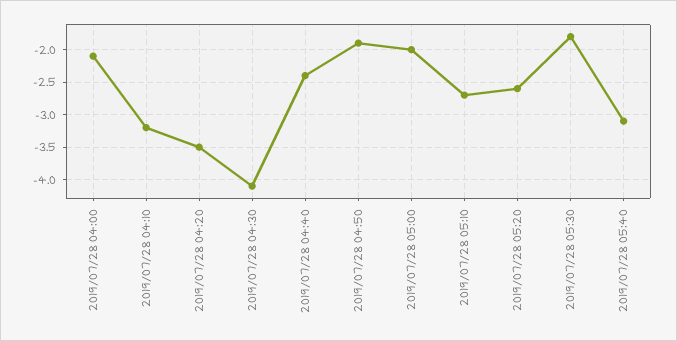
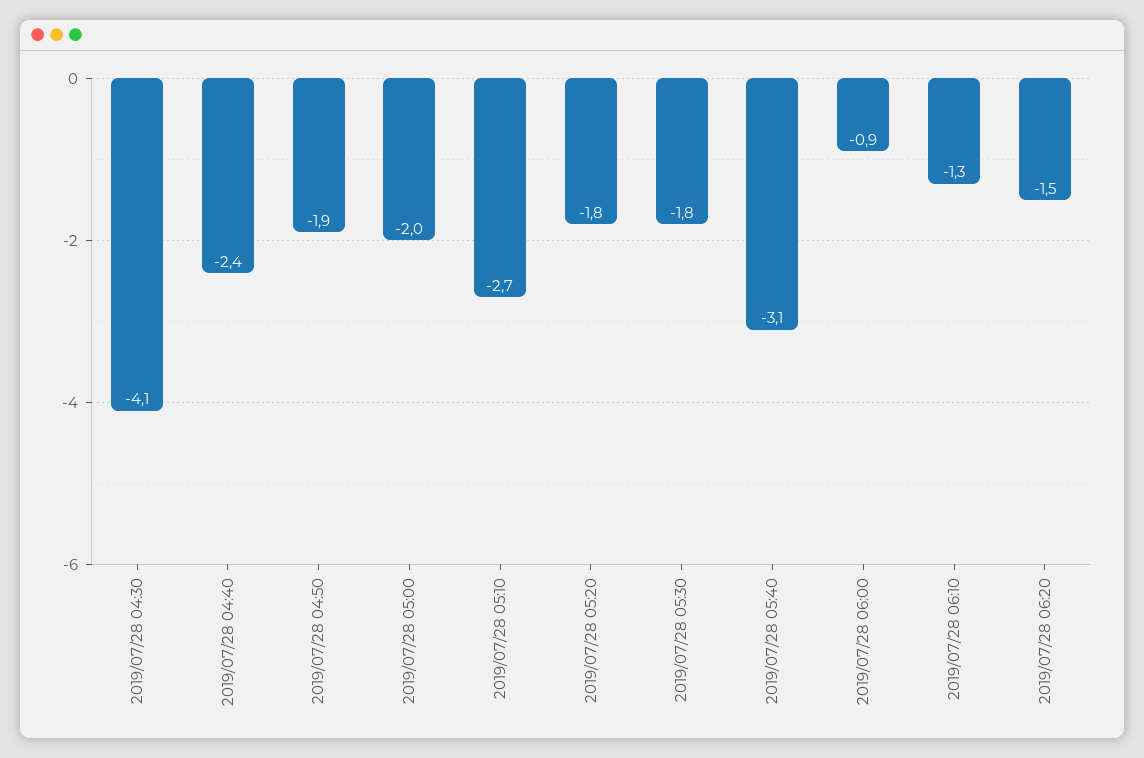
2019/07/28 04:00: -2.1 -> none
2019/07/28 04:10: -3.2 -> none
2019/07/28 04:20: -3.5 -> none
2019/07/28 05:20: -2.6 -> -1.8
2019/07/28 06:00: none -> -0.9
2019/07/28 06:10: none -> -1.3
2019/07/28 06:20: none -> -1.5

